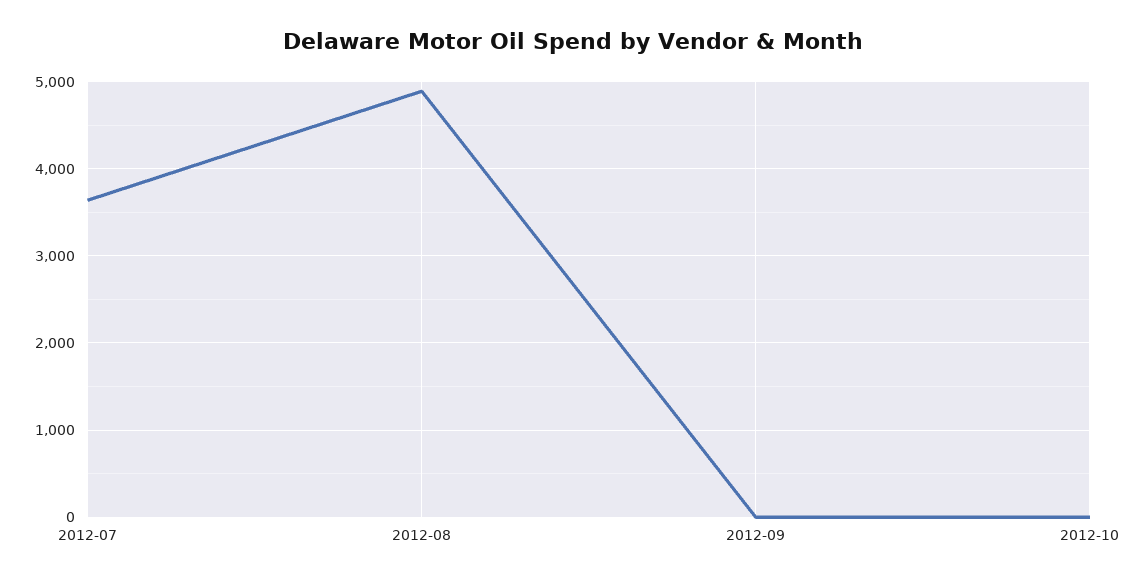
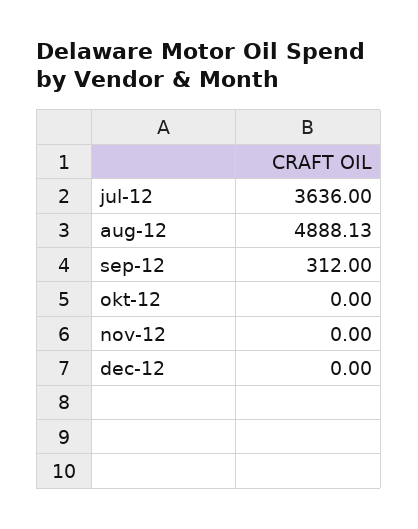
2012-09: 0 -> 312
nov-12: none -> 0
dec-12: none -> 0

